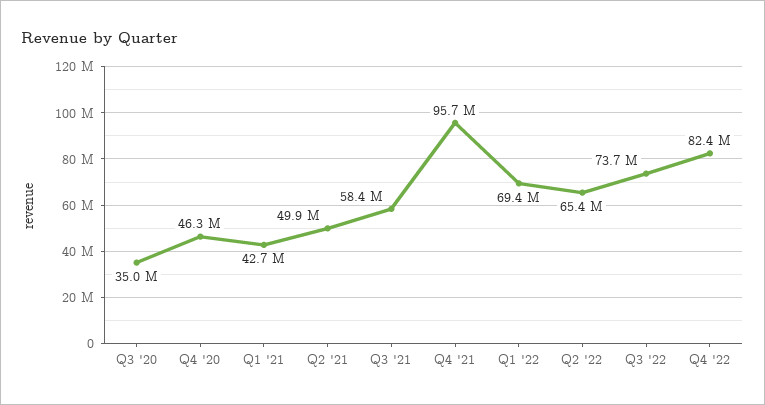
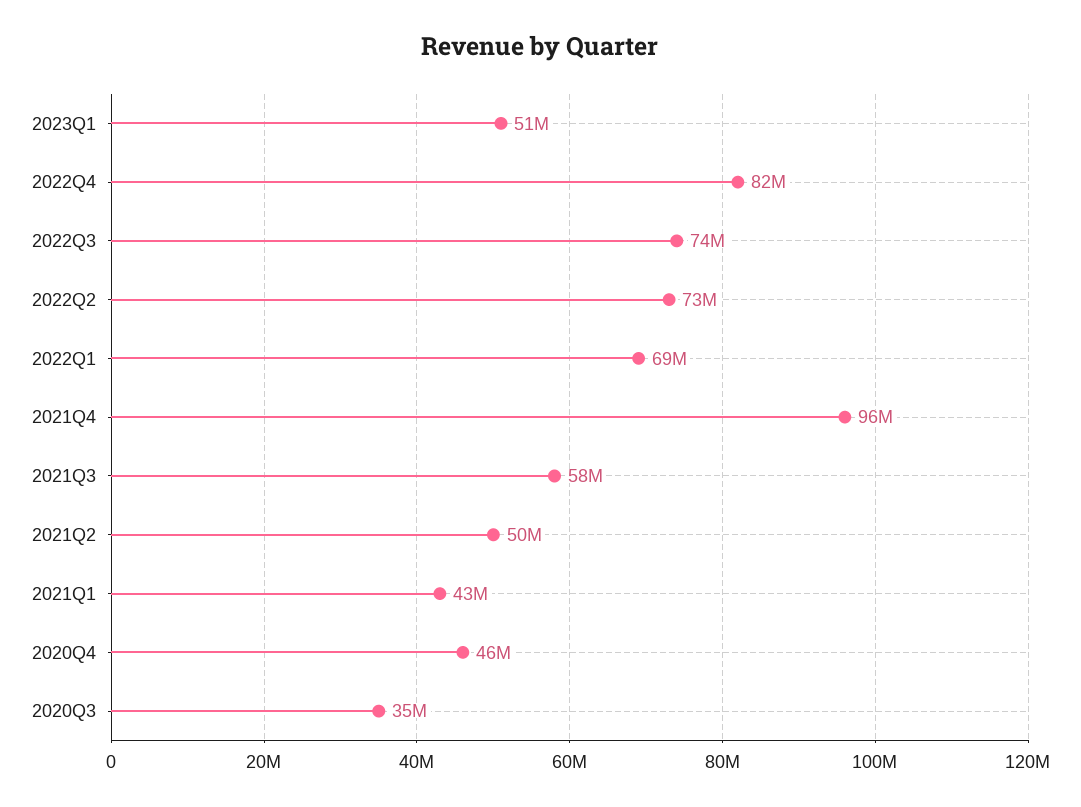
Q2 '22: 65400000 -> 73000000
2023Q1: none -> 51000000

